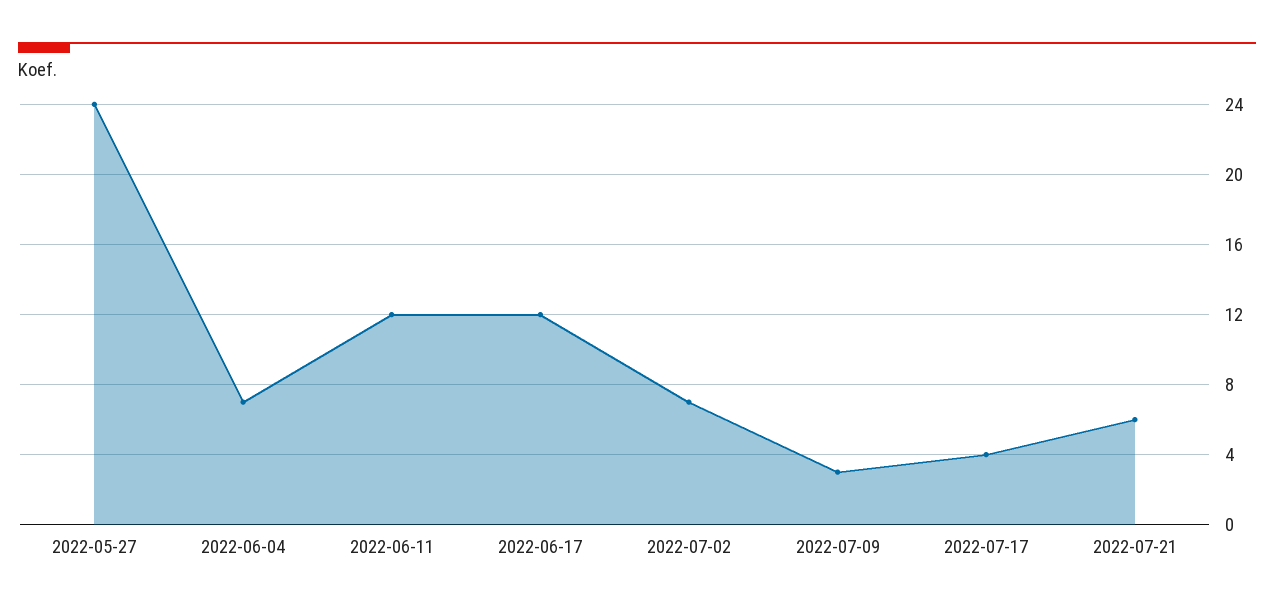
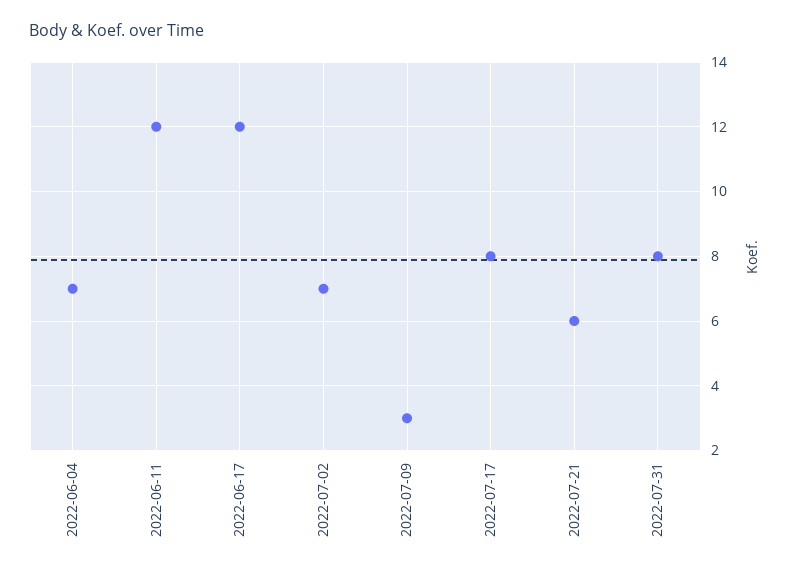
2022-05-27: 24 -> none
2022-07-17: 4 -> 8
2022-07-31: none -> 8

